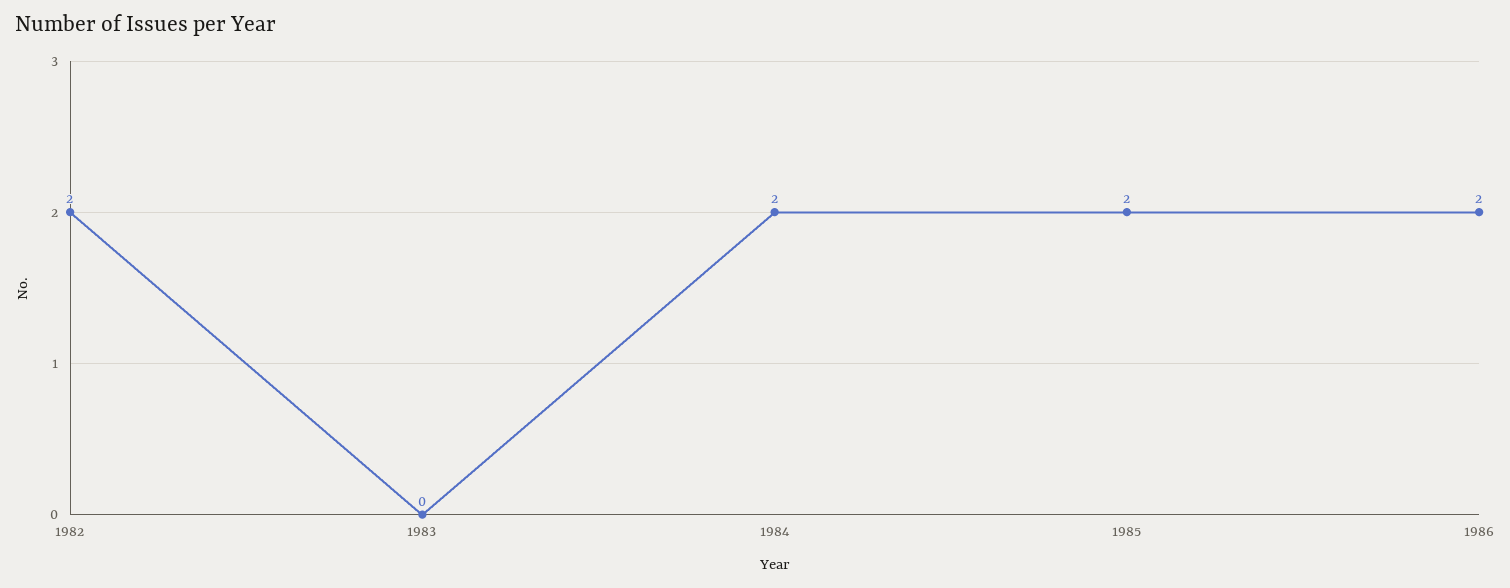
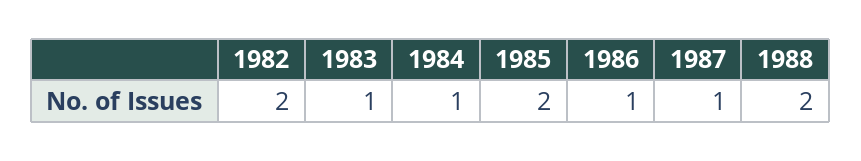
1983: 0 -> 1
1984: 2 -> 1
1986: 2 -> 1
1987: none -> 1
1988: none -> 2

